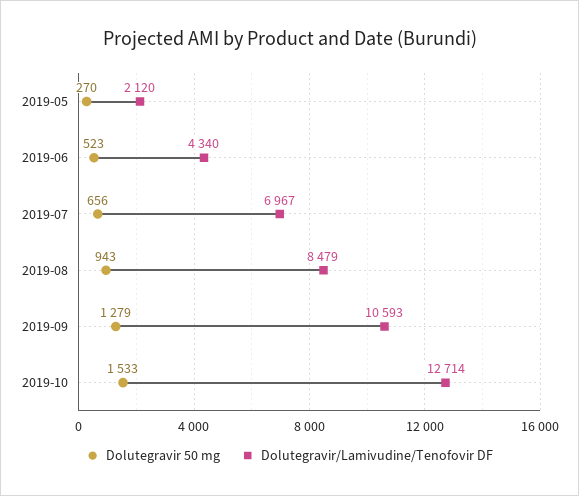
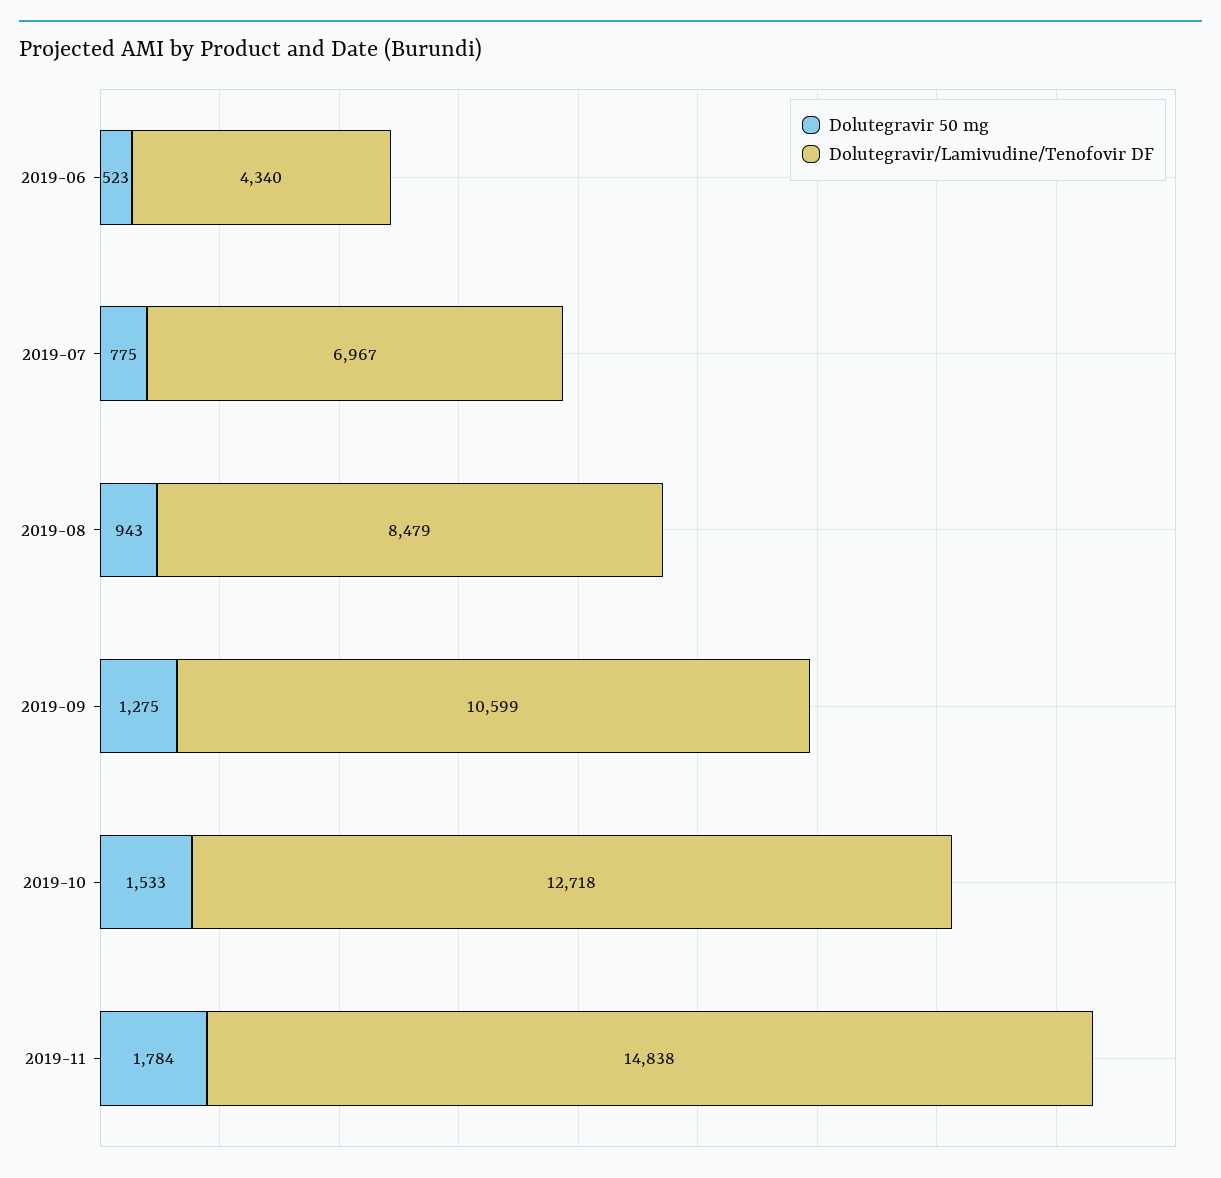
Dolutegravir 50 mg, 2019-05: 270 -> none
Dolutegravir/Lamivudine/Tenofovir DF, 2019-05: 2120 -> none
Dolutegravir 50 mg, 2019-07: 656 -> 775
Dolutegravir 50 mg, 2019-09: 1279 -> 1275
Dolutegravir/Lamivudine/Tenofovir DF, 2019-09: 10593 -> 10599
Dolutegravir/Lamivudine/Tenofovir DF, 2019-10: 12714 -> 12718
Dolutegravir 50 mg, 2019-11: none -> 1784
Dolutegravir/Lamivudine/Tenofovir DF, 2019-11: none -> 14838

